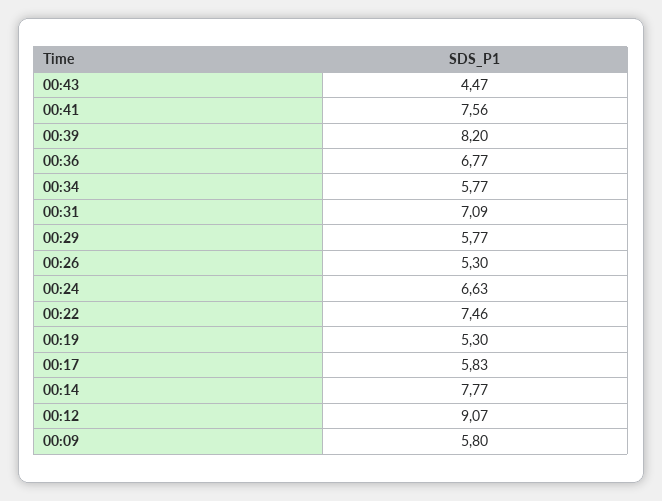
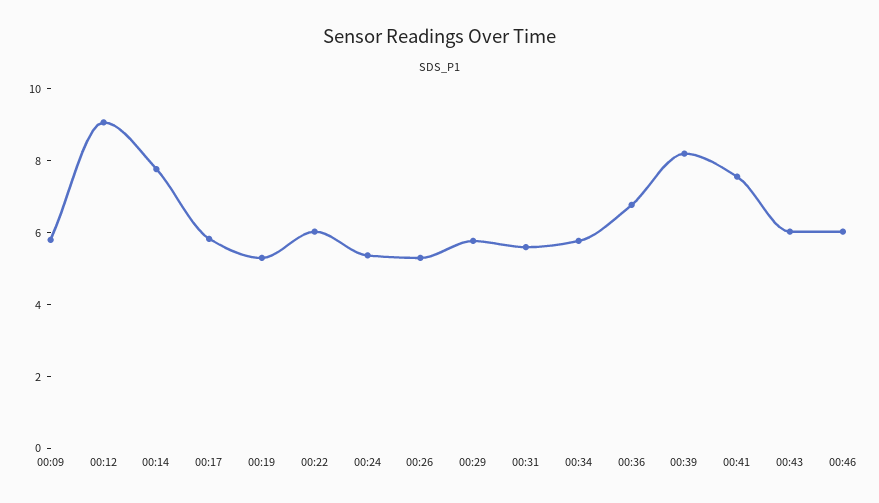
00:43: 4.47 -> 6
00:31: 7.09 -> 5.5
00:24: 6.63 -> 5.5
00:22: 7.46 -> 6
00:46: none -> 6

